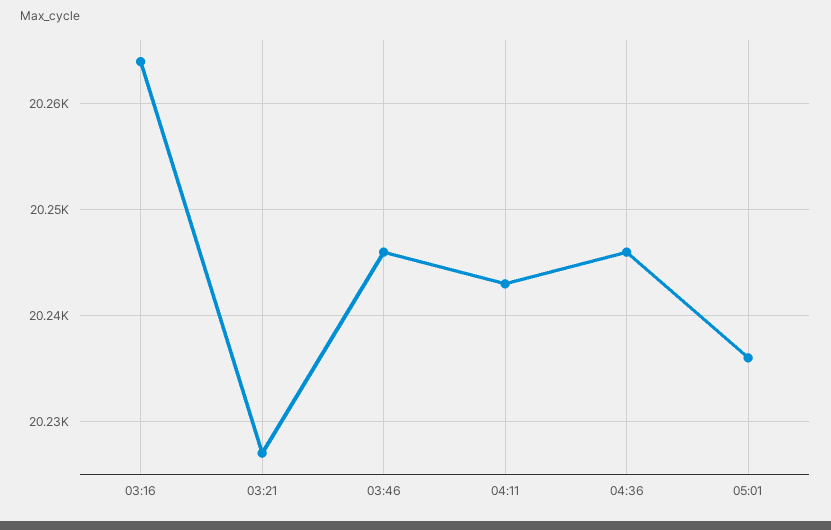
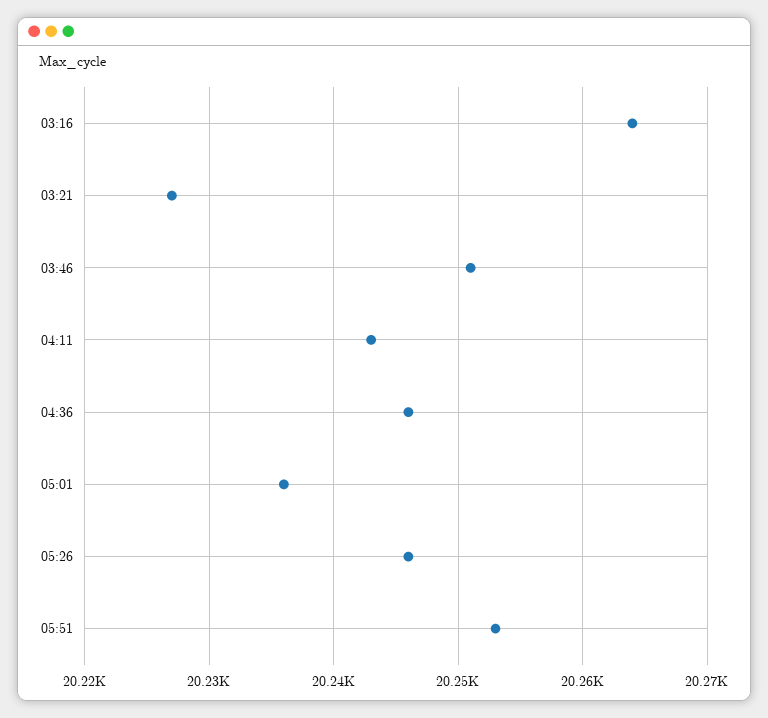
03:46: 20246 -> 20251
05:26: none -> 20246
05:51: none -> 20253

